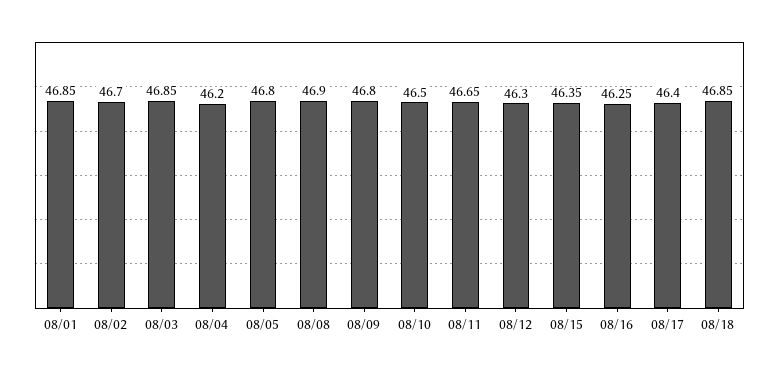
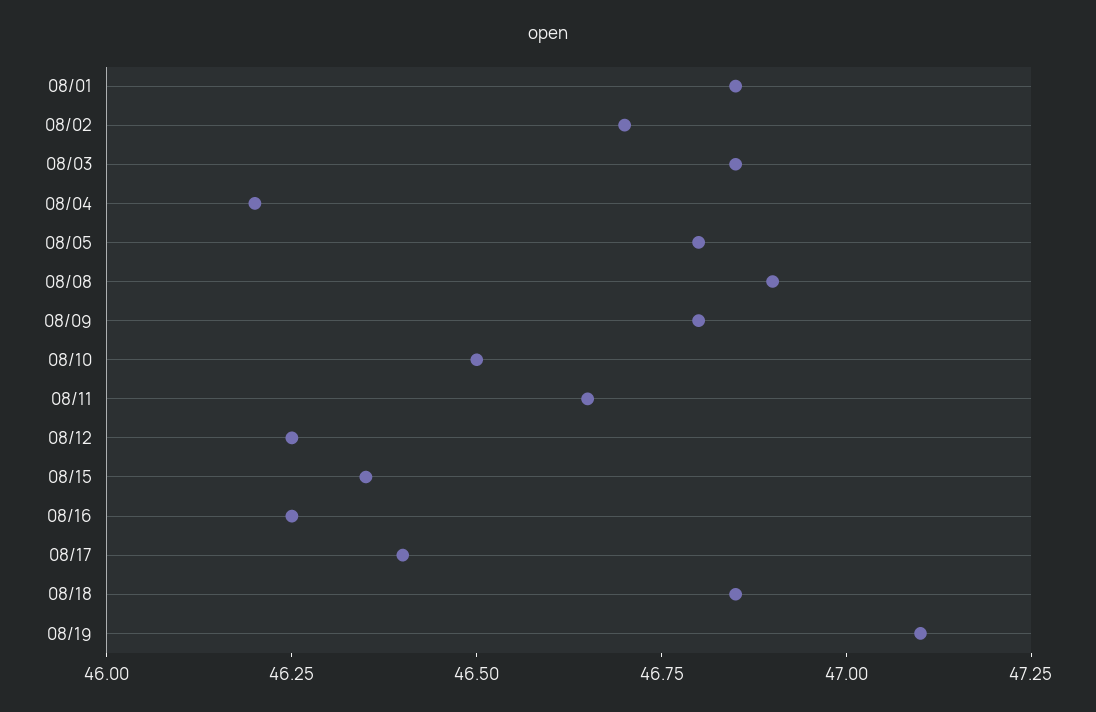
08/12: 46.3 -> 46.25
08/19: none -> 47.1

